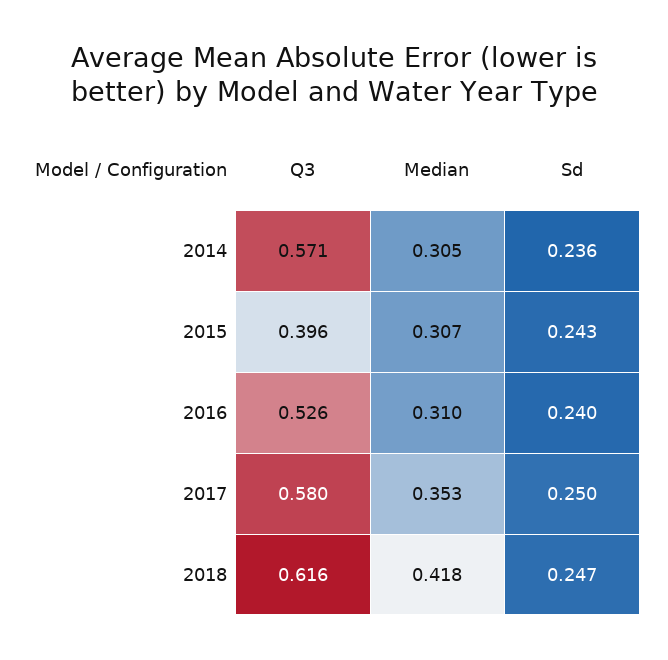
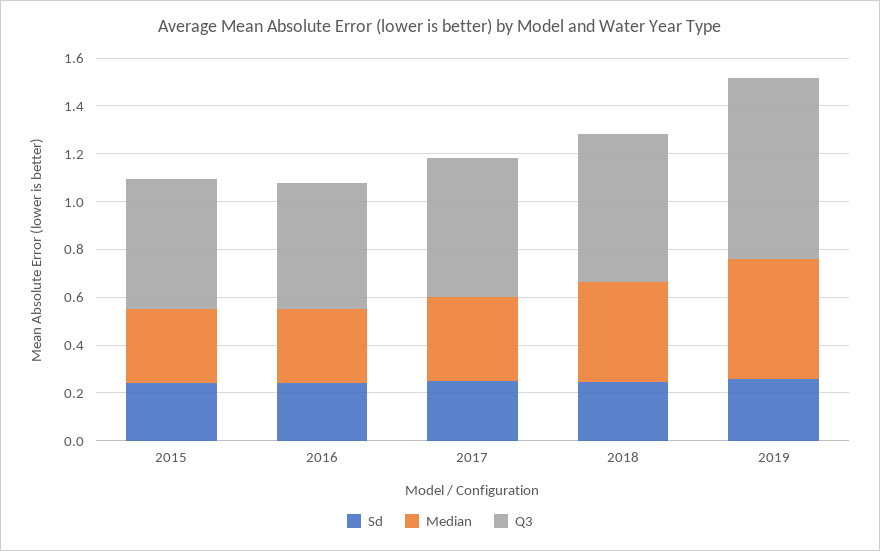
Q3, 2014: 0.571 -> none
Median, 2014: 0.305 -> none
Sd, 2014: 0.236 -> none
Q3, 2015: 0.396 -> 0.55
Sd, 2019: none -> 0.25
Median, 2019: none -> 0.5
Q3, 2019: none -> 0.75

